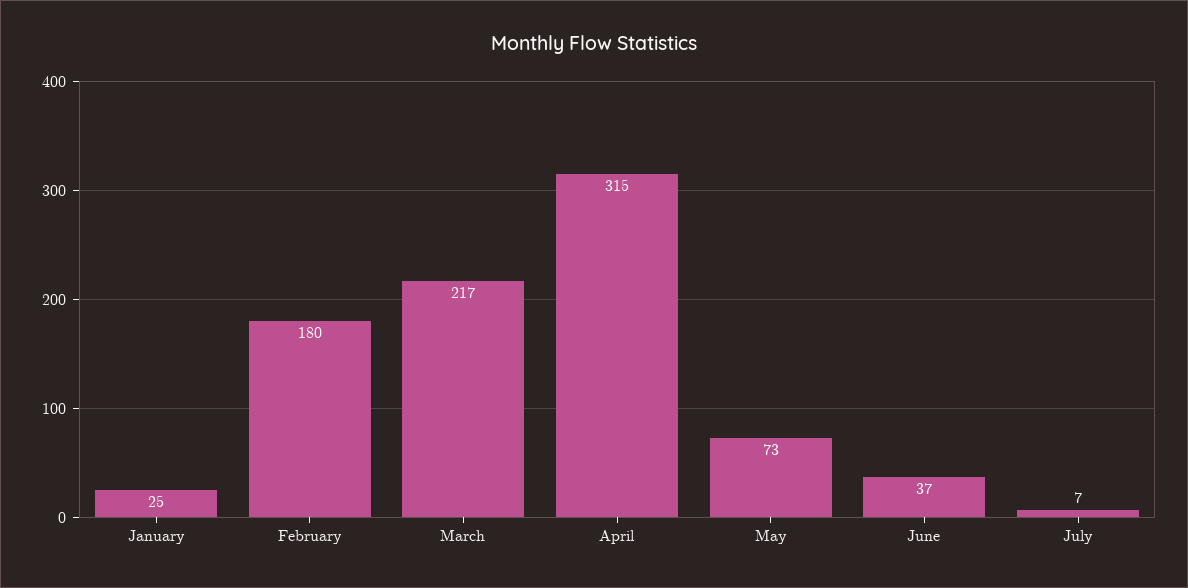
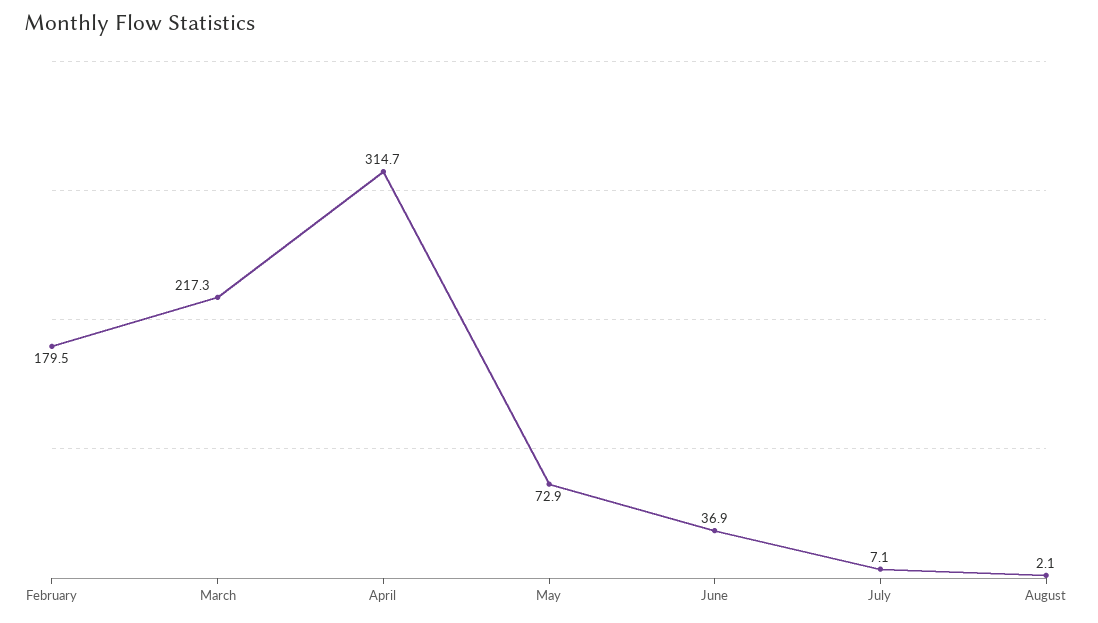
January: 25 -> none
August: none -> 2.1

